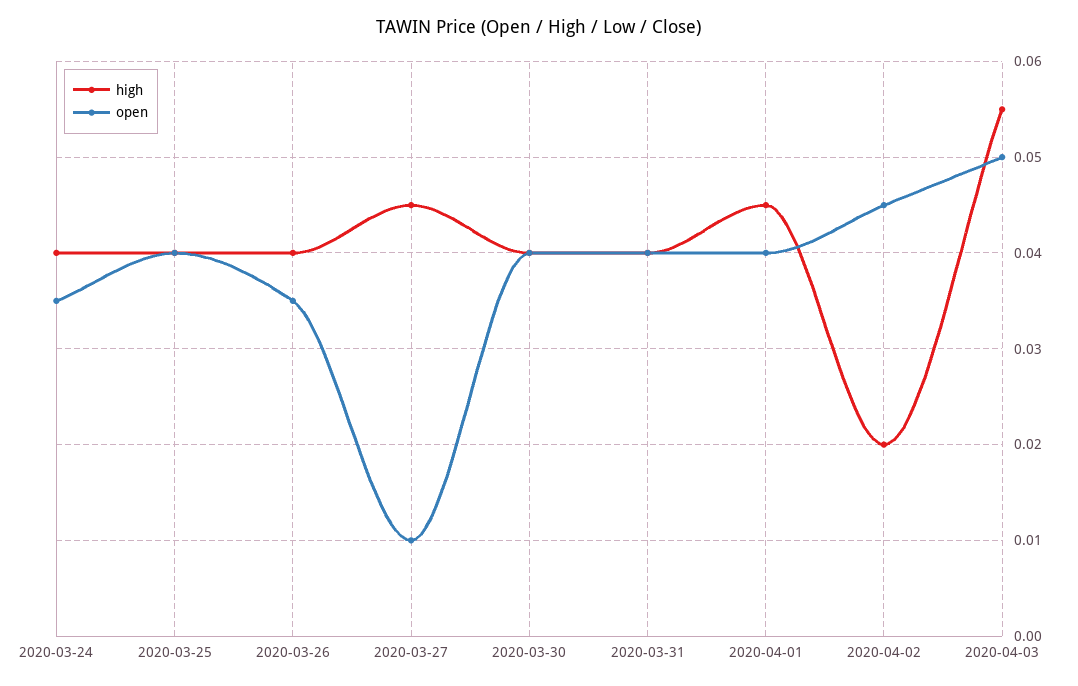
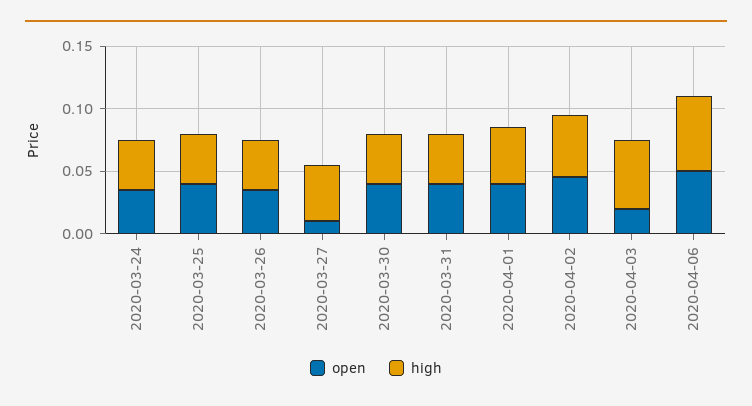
high, 2020-04-02: 0.02 -> 0.05
open, 2020-04-03: 0.05 -> 0.02
open, 2020-04-06: none -> 0.05
high, 2020-04-06: none -> 0.06

